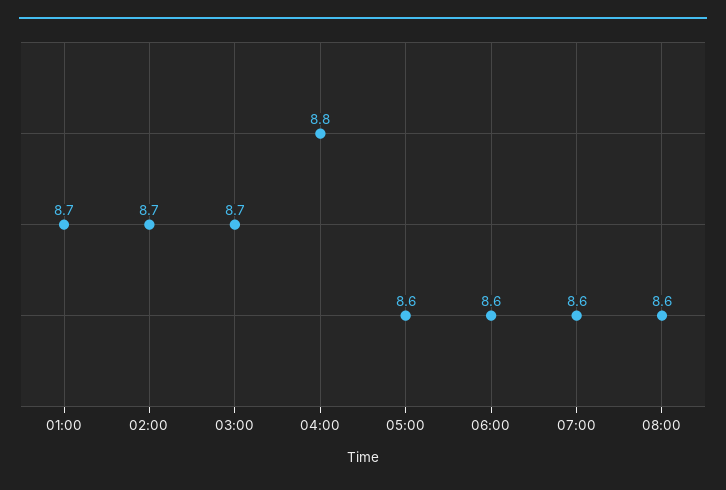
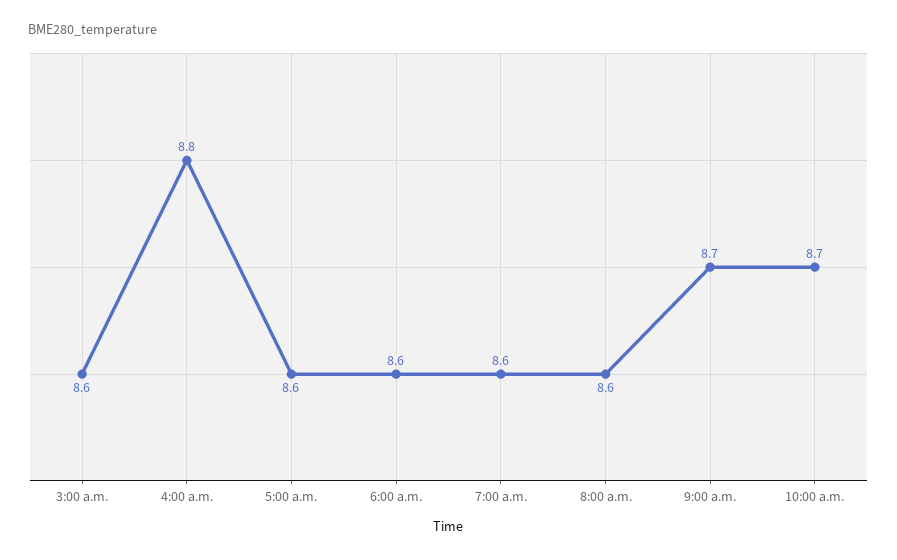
01:00: 8.7 -> none
02:00: 8.7 -> none
03:00: 8.7 -> 8.6
9:00 a.m.: none -> 8.7
10:00 a.m.: none -> 8.7

